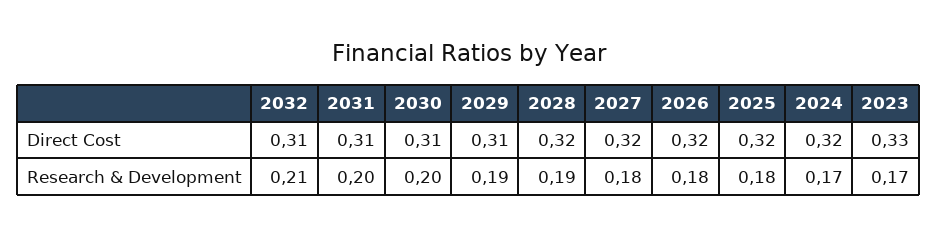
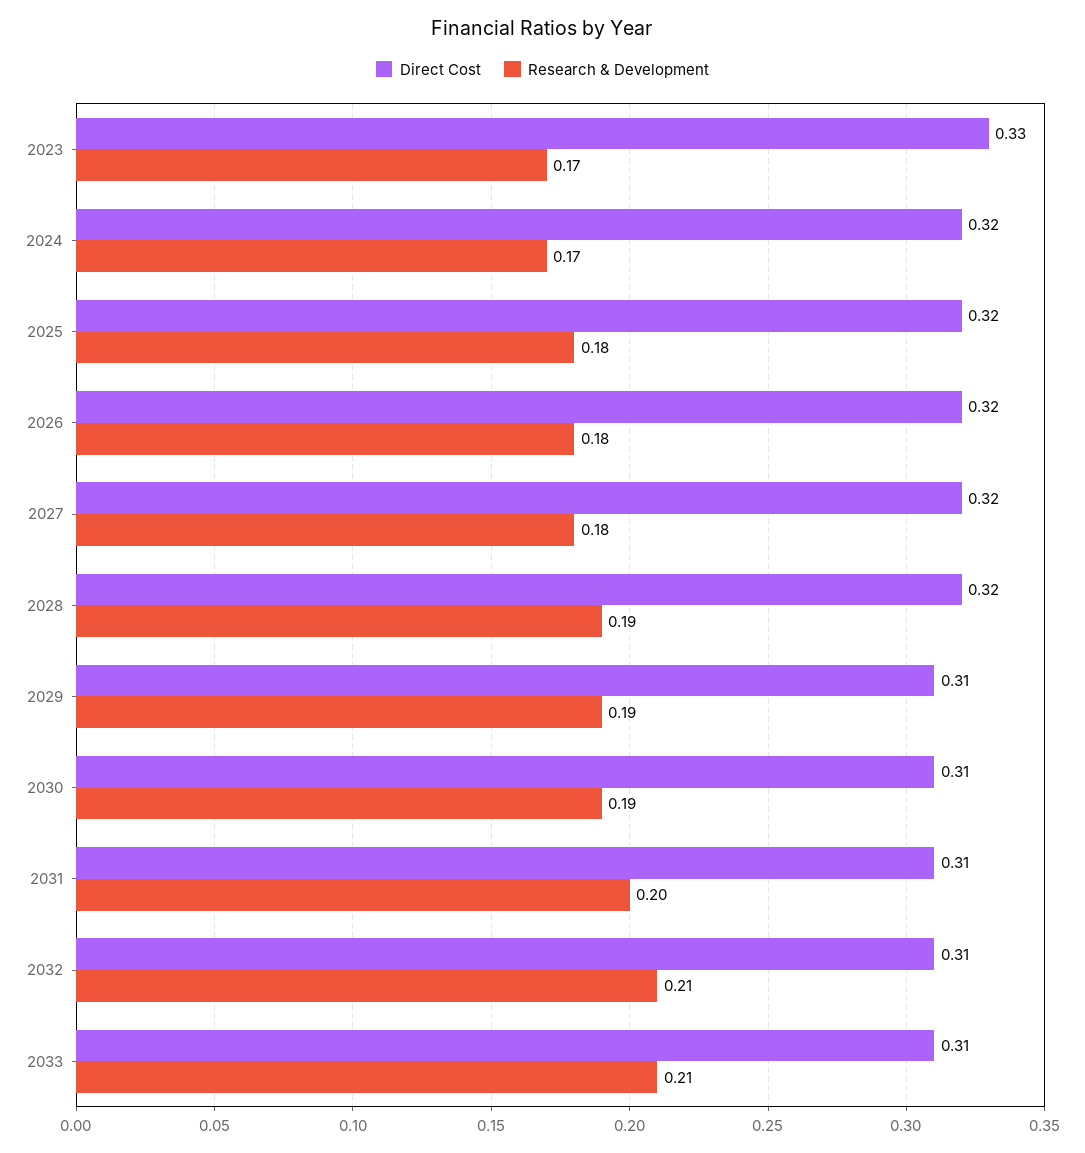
Research & Development, 2030: 0.2 -> 0.19
Direct Cost, 2033: none -> 0.31
Research & Development, 2033: none -> 0.21

